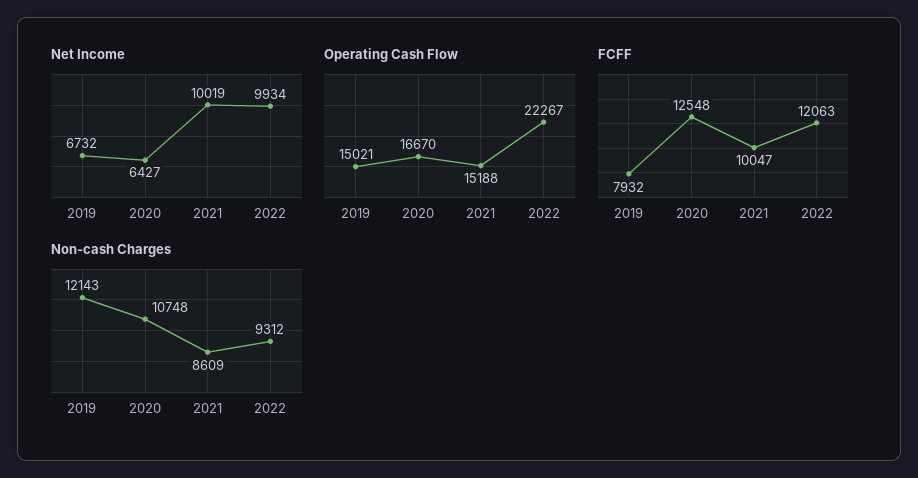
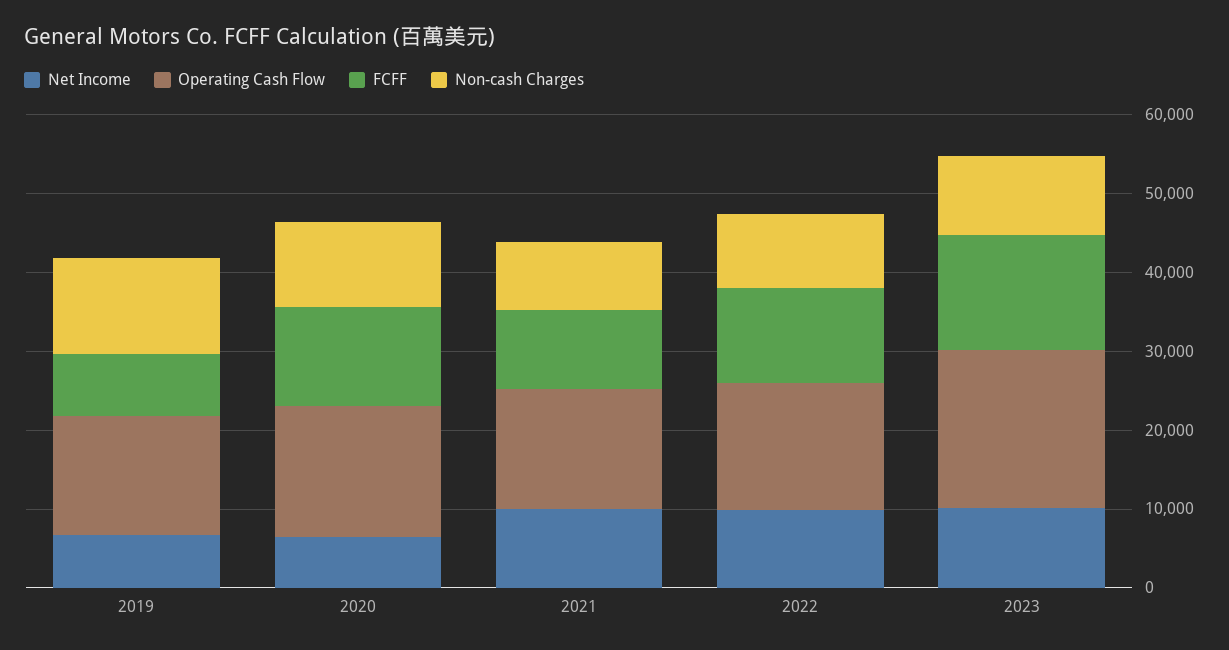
Operating Cash Flow, 2022: 22267 -> 16000
Net Income, 2023: none -> 10000
Operating Cash Flow, 2023: none -> 20000
FCFF, 2023: none -> 14000
Non-cash Charges, 2023: none -> 10000

